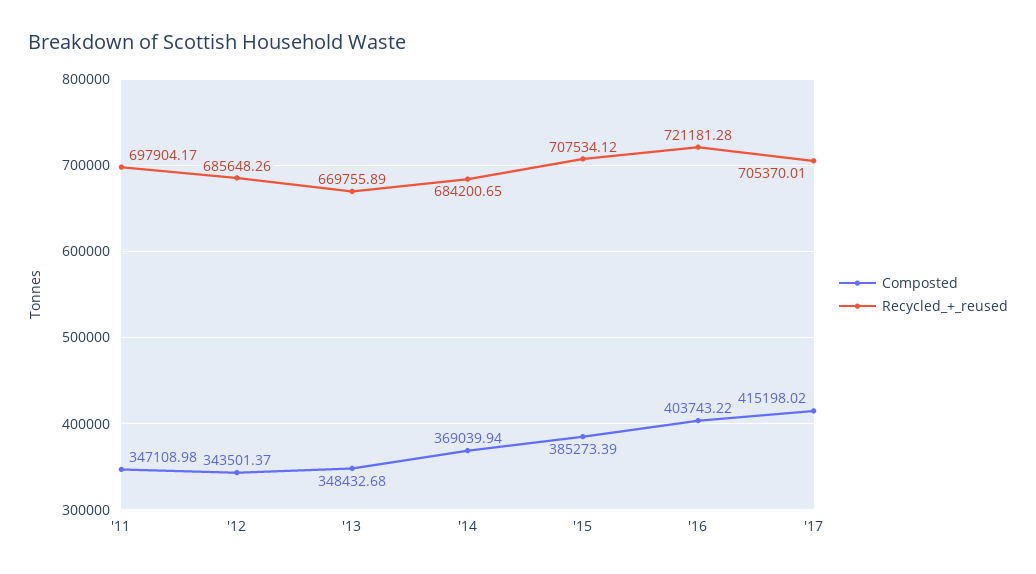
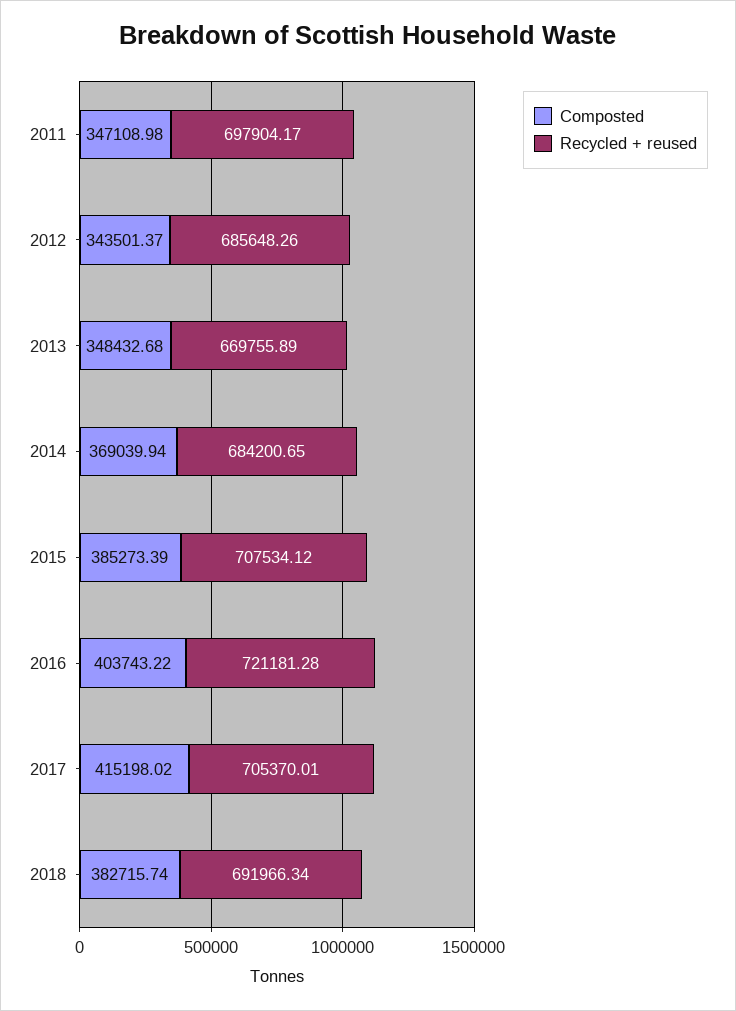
Composted, 2018: none -> 382715.74
Recycled_+_reused, 2018: none -> 691966.34

